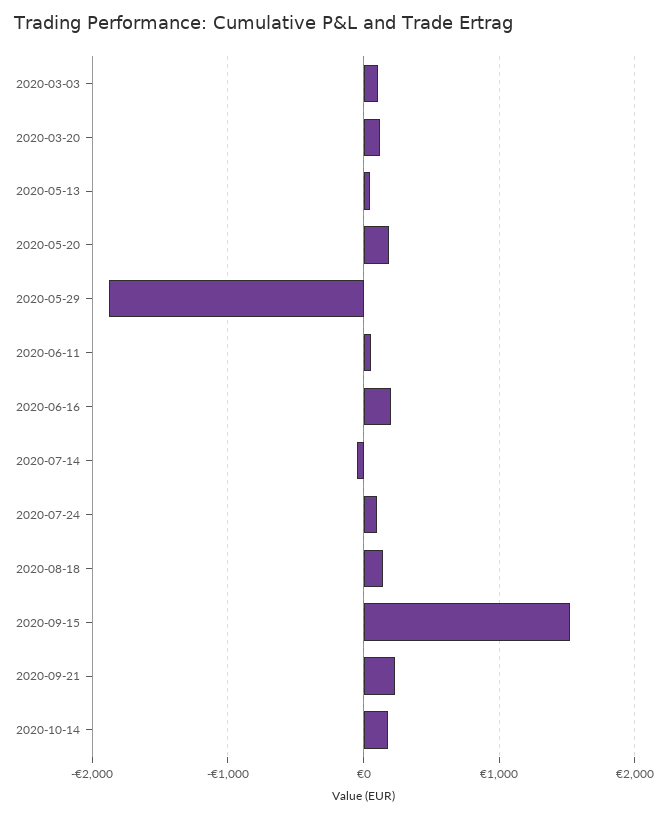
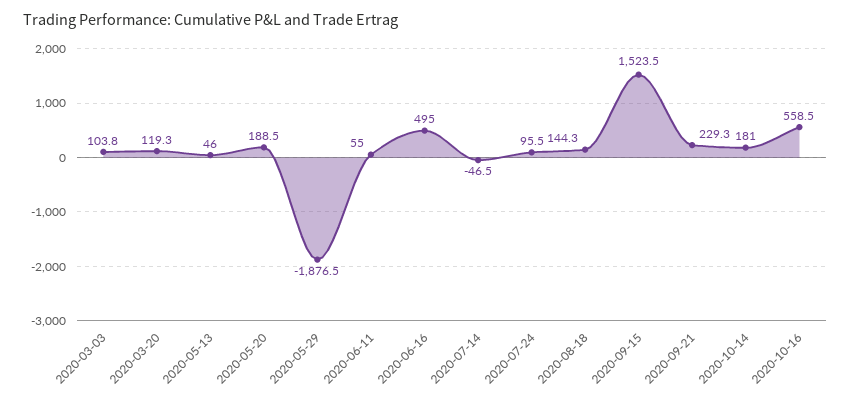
2020-06-16: 200 -> 495
2020-10-16: none -> 558.5

